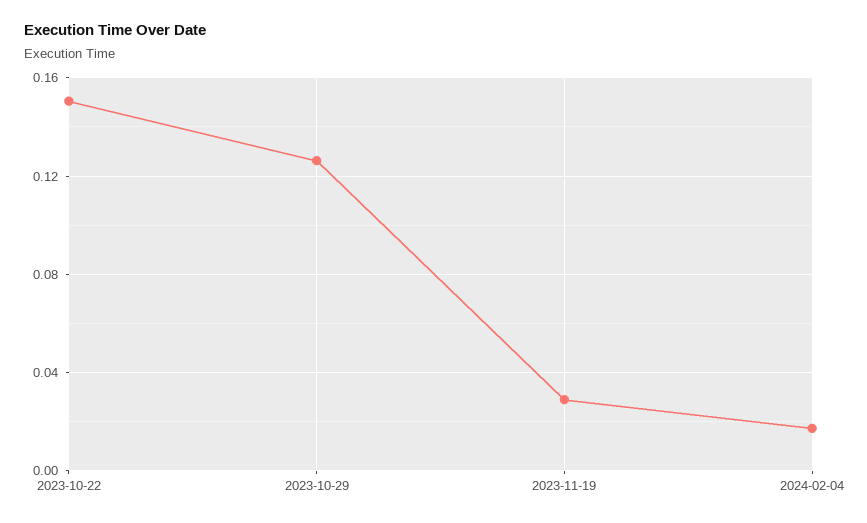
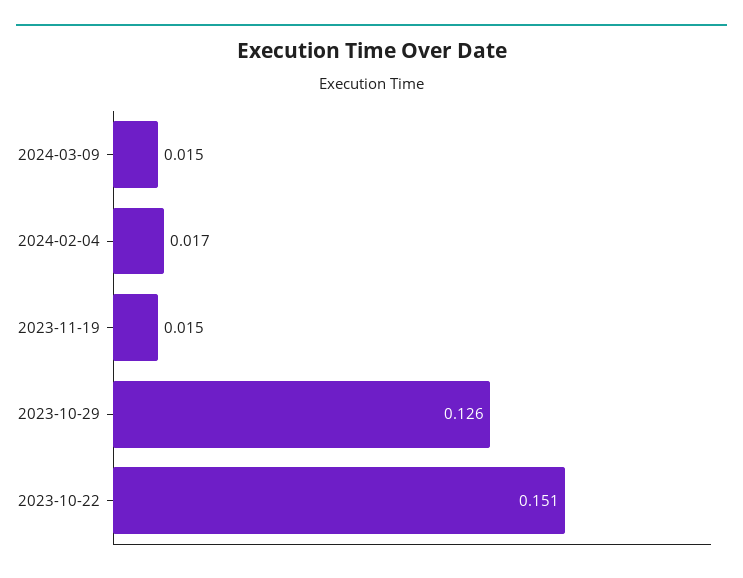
2023-11-19: 0.03 -> 0.015
2024-03-09: none -> 0.015

